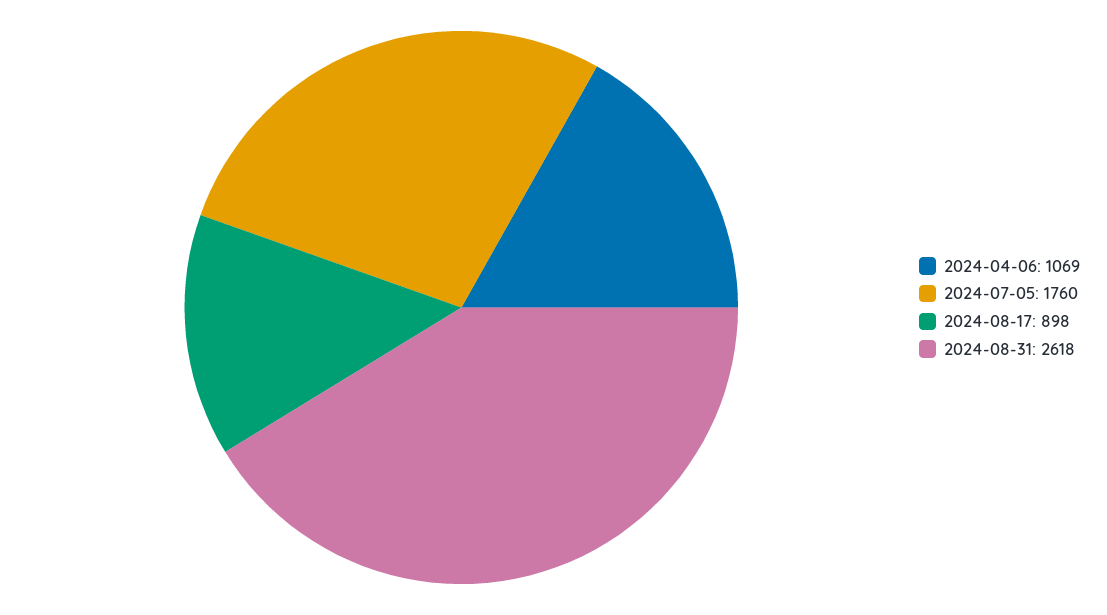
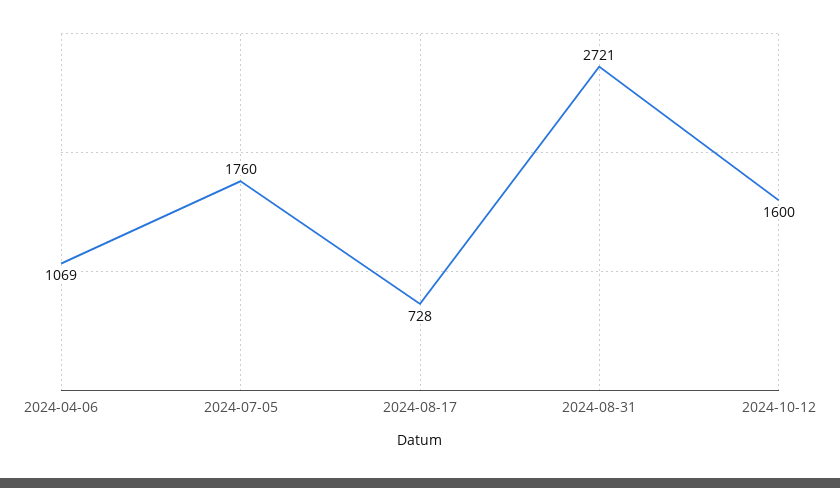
2024-08-17: 898 -> 728
2024-08-31: 2618 -> 2721
2024-10-12: none -> 1600

